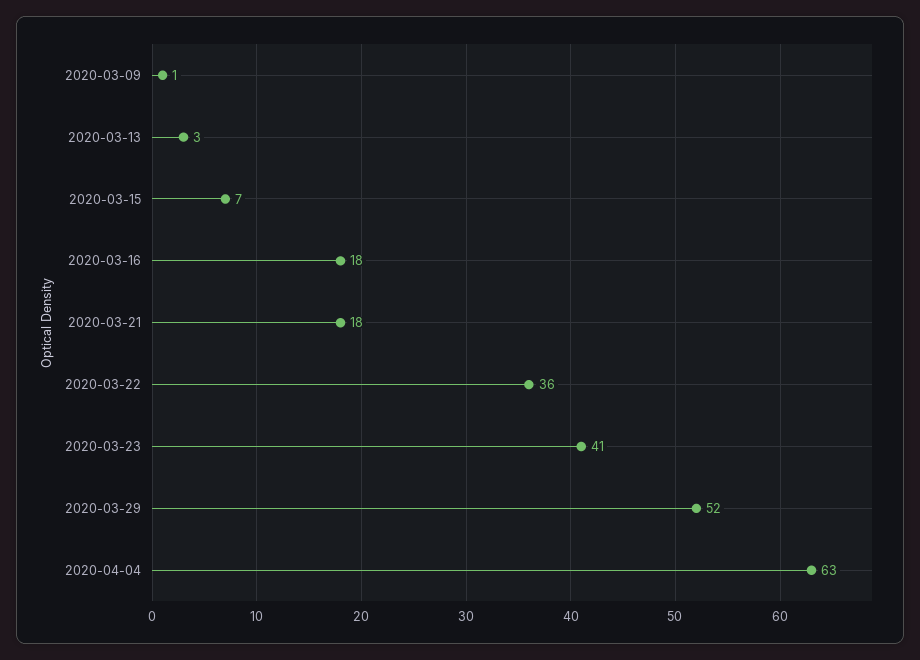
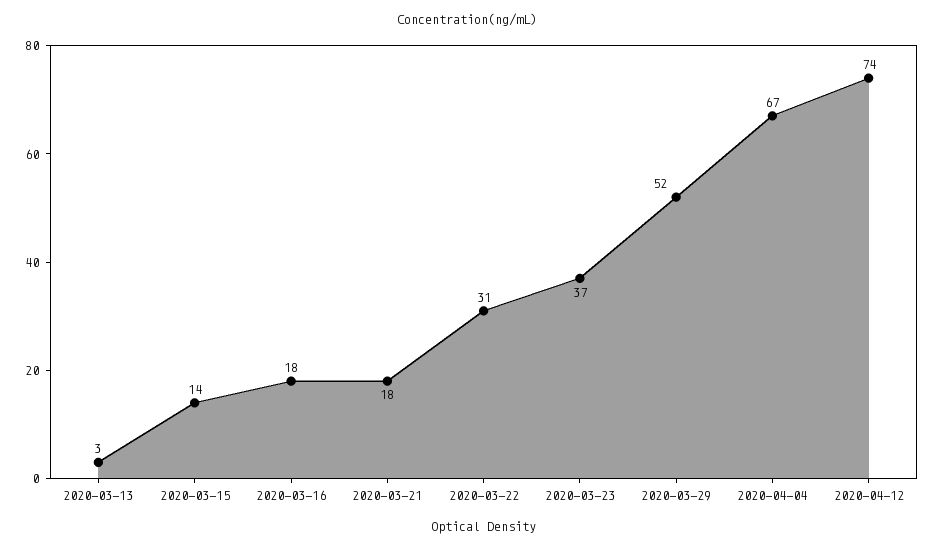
2020-03-09: 1 -> none
2020-03-15: 7 -> 14
2020-03-22: 36 -> 31
2020-03-23: 41 -> 37
2020-04-04: 63 -> 67
2020-04-12: none -> 74

